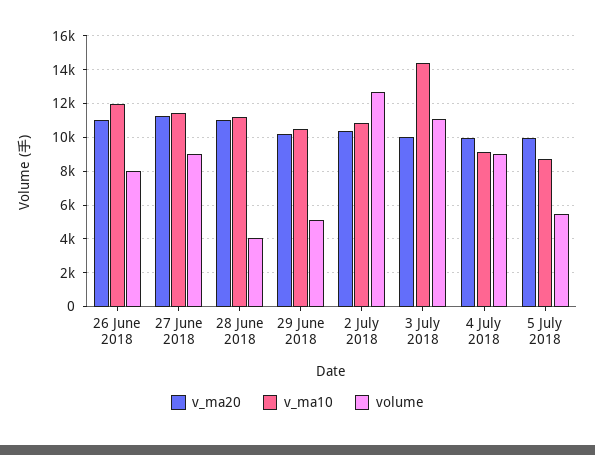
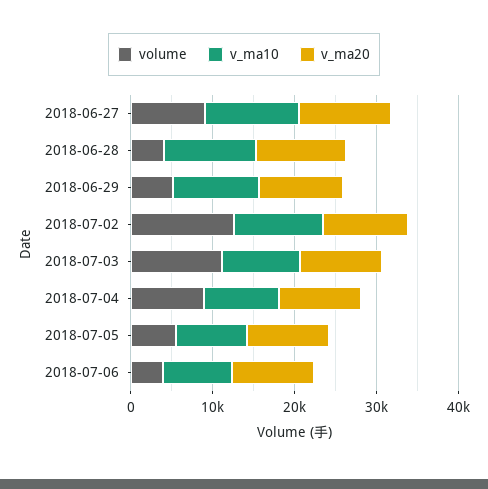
v_ma20, 26 June 2018: 11000 -> none
v_ma10, 26 June 2018: 12000 -> none
volume, 26 June 2018: 8000 -> none
v_ma10, 3 July 2018: 14500 -> 10000
volume, 2018-07-06: none -> 4000
v_ma10, 2018-07-06: none -> 8000
v_ma20, 2018-07-06: none -> 10000

